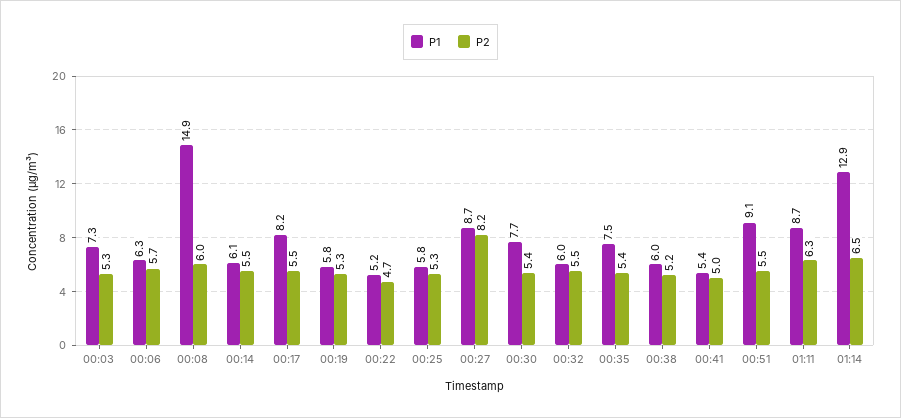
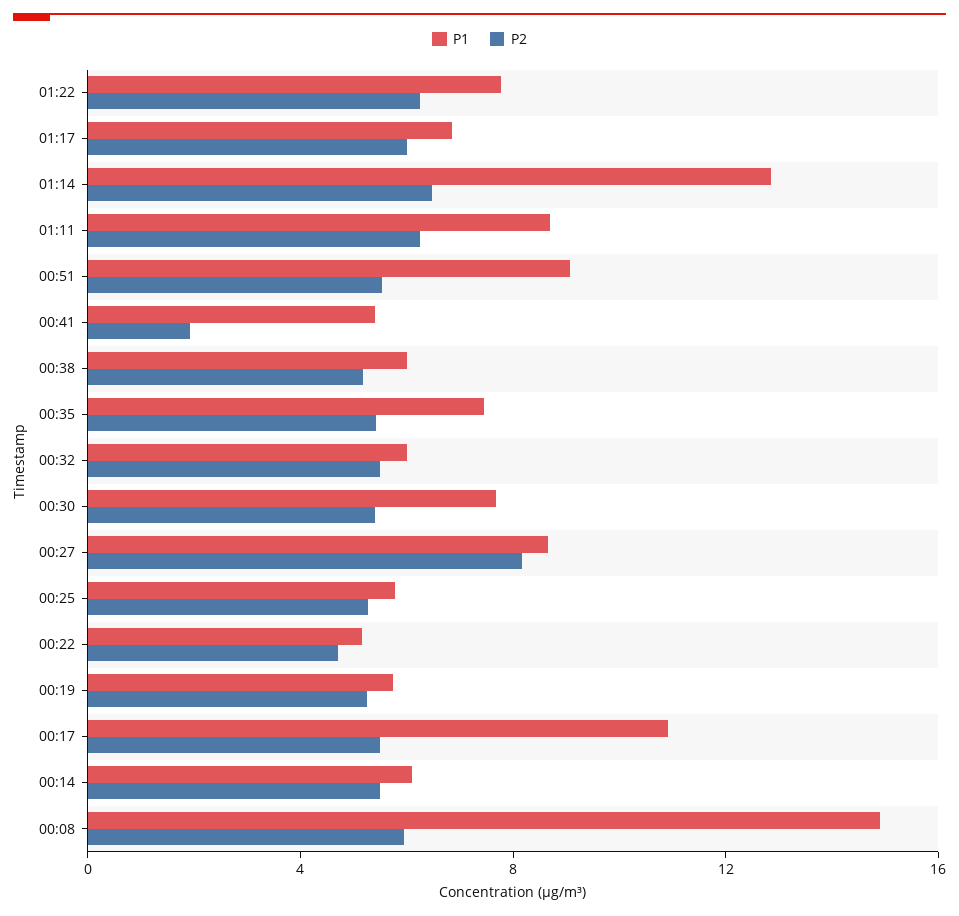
P1, 00:03: 7.3 -> none
P2, 00:03: 5.3 -> none
P1, 00:06: 6.3 -> none
P2, 00:06: 5.7 -> none
P1, 00:17: 8.2 -> 11
P2, 00:41: 5 -> 2
P1, 01:22: none -> 8
P2, 01:22: none -> 6
P1, 01:17: none -> 7
P2, 01:17: none -> 6

